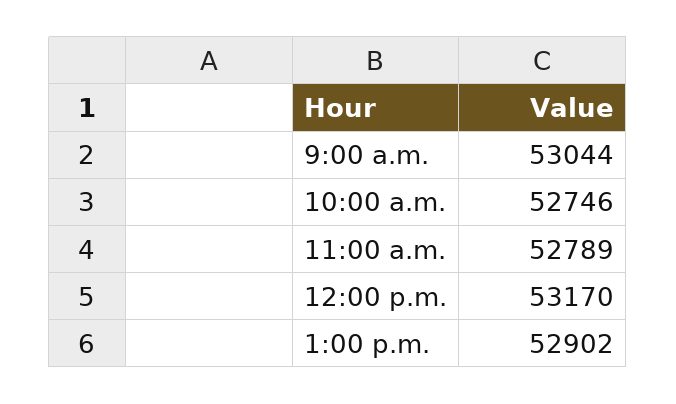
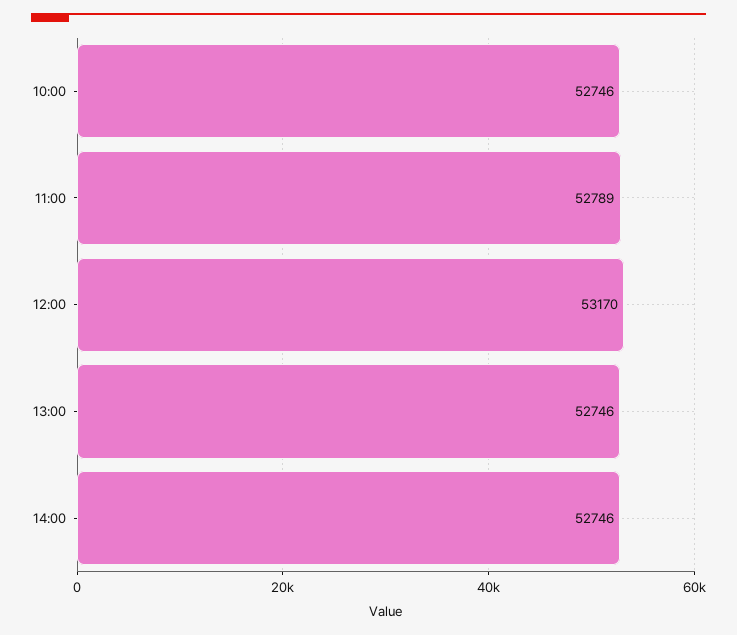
9:00 a.m.: 53044 -> none
1:00 p.m.: 52902 -> 52746
14:00: none -> 52746

